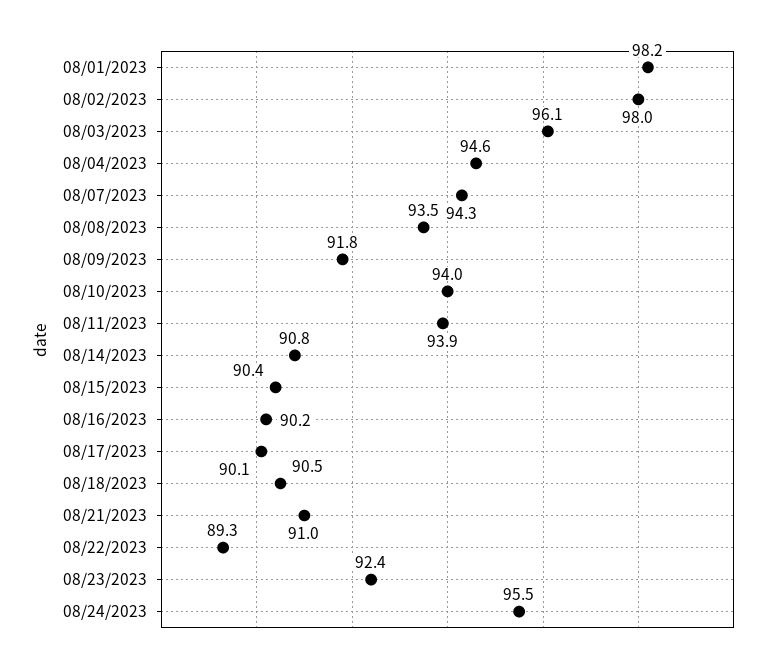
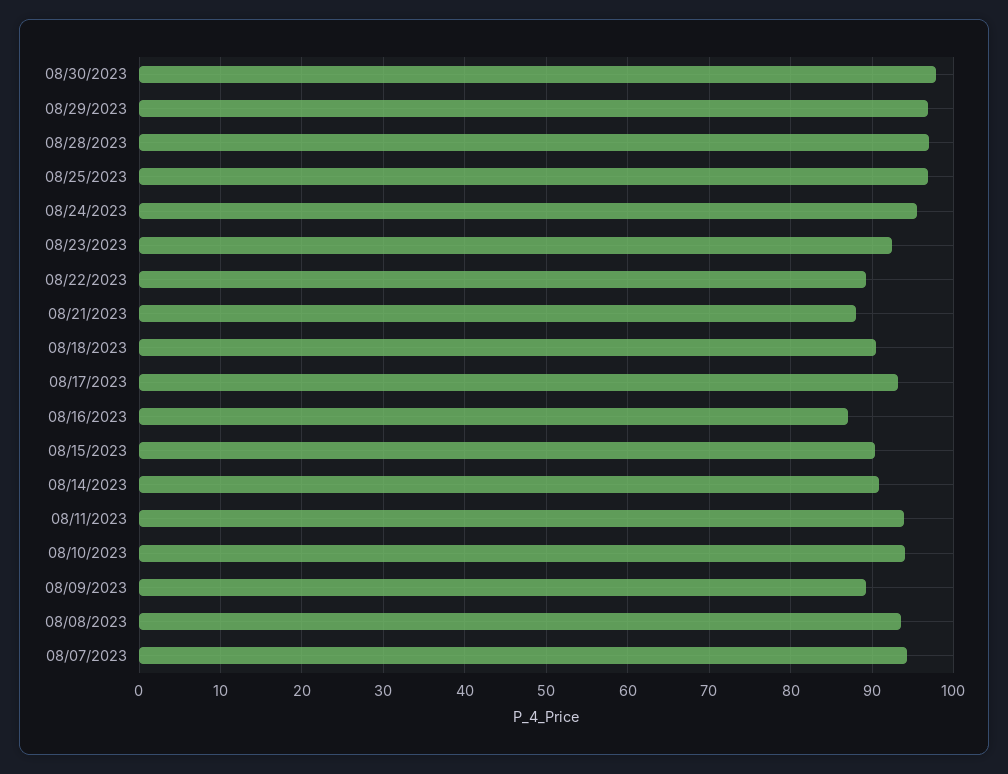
08/01/2023: 98.2 -> none
08/02/2023: 98 -> none
08/03/2023: 96.1 -> none
08/04/2023: 94.6 -> none
08/09/2023: 91.8 -> 89
08/16/2023: 90.2 -> 87
08/17/2023: 90.1 -> 93
08/21/2023: 91 -> 88
08/30/2023: none -> 98
08/29/2023: none -> 97
08/28/2023: none -> 97
08/25/2023: none -> 97

